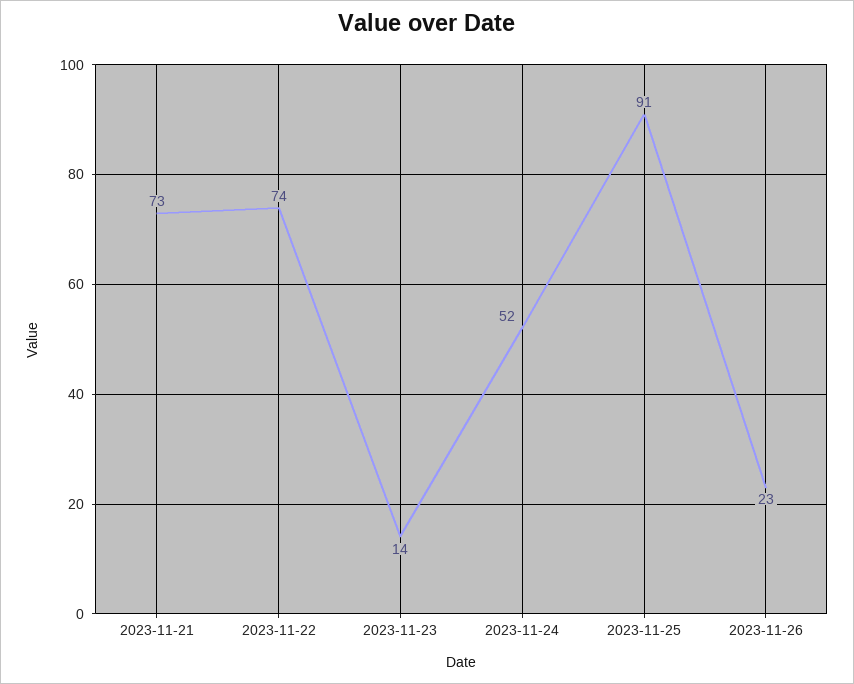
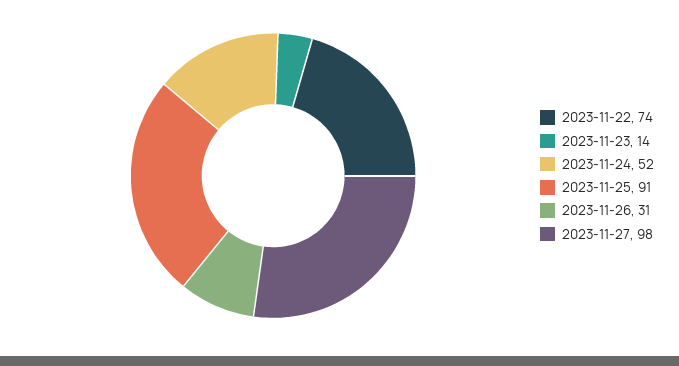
2023-11-21: 73 -> none
2023-11-26: 23 -> 31
2023-11-27: none -> 98

